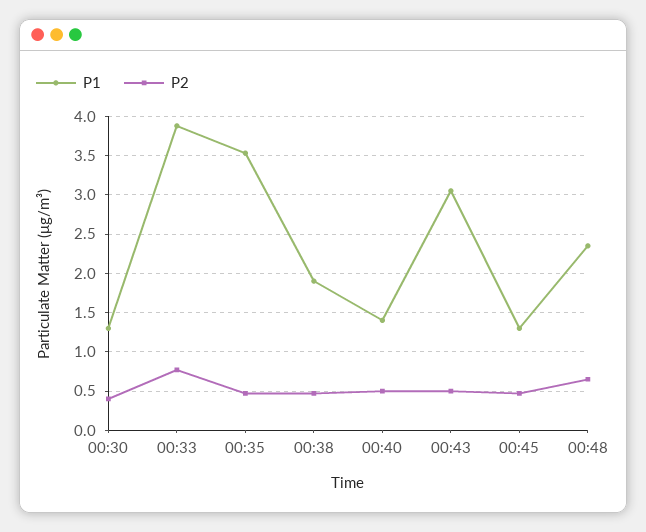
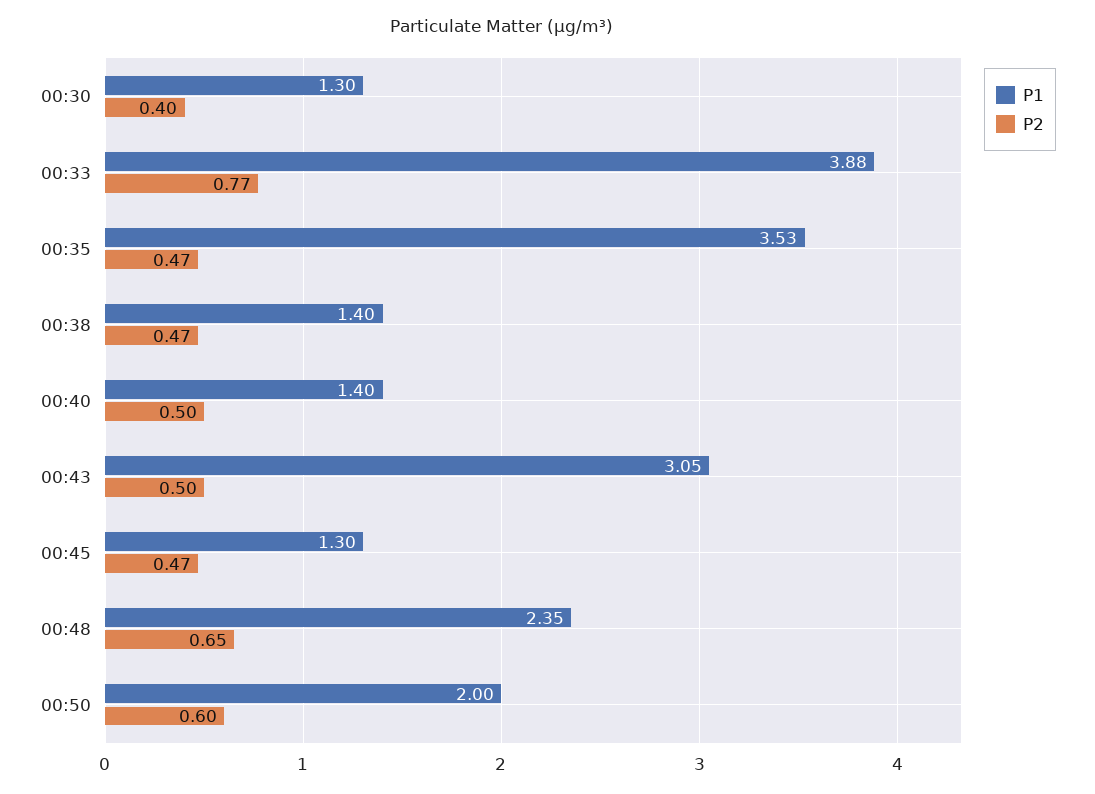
P1, 00:38: 1.9 -> 1.4
P1, 00:50: none -> 2
P2, 00:50: none -> 0.6

